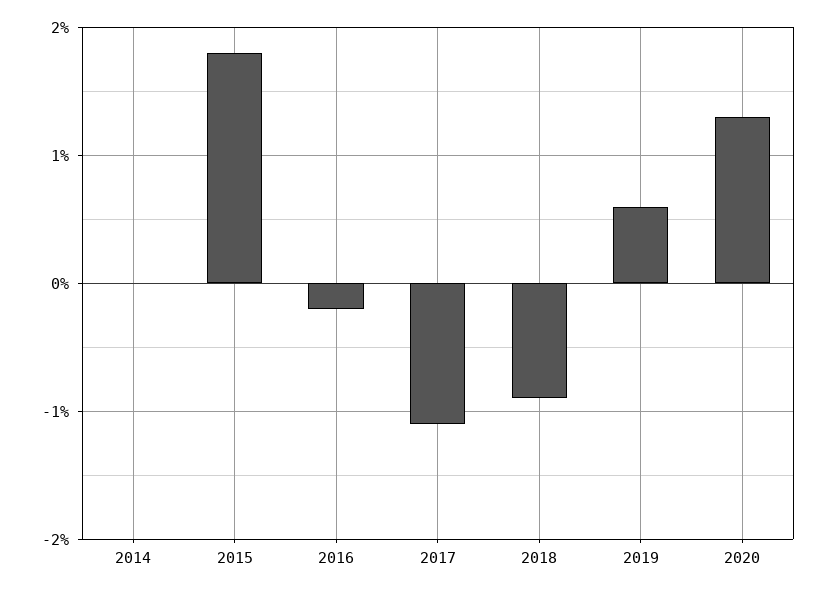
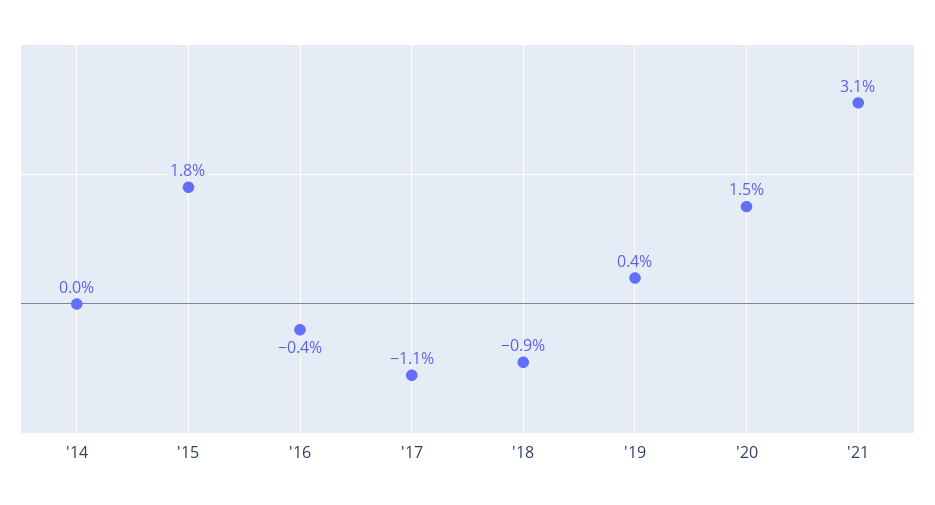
2016: -0.2 -> -0.4
2019: 0.6 -> 0.4
2020: 1.3 -> 1.5
'21: none -> 3.1

